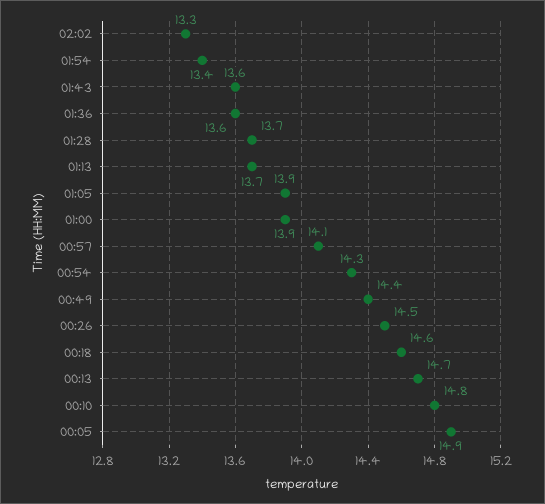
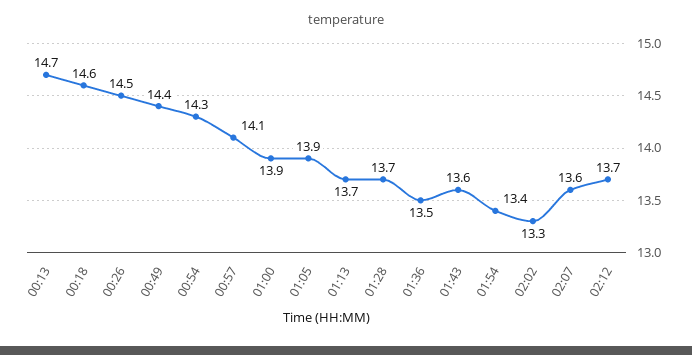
01:36: 13.6 -> 13.5
00:10: 14.8 -> none
00:05: 14.9 -> none
02:07: none -> 13.6
02:12: none -> 13.7

